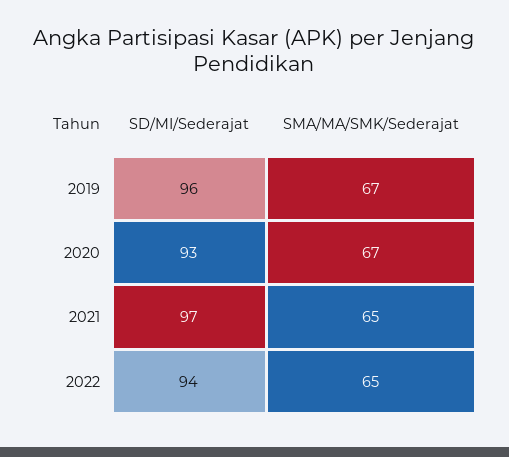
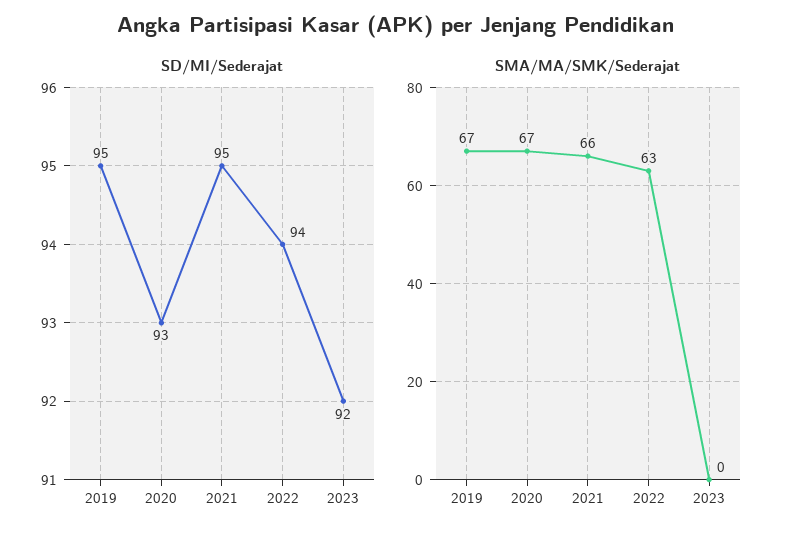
SD/MI/Sederajat, 2019: 96 -> 95
SD/MI/Sederajat, 2021: 97 -> 95
SMA/MA/SMK/Sederajat, 2021: 65 -> 66
SMA/MA/SMK/Sederajat, 2022: 65 -> 63
SD/MI/Sederajat, 2023: none -> 92
SMA/MA/SMK/Sederajat, 2023: none -> 0

